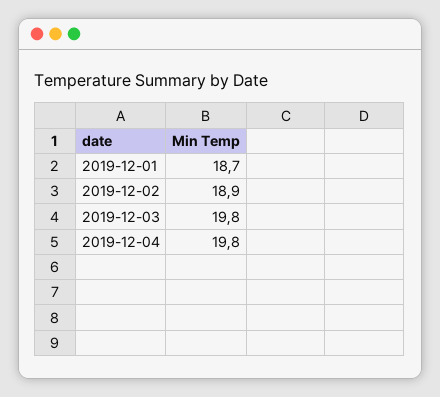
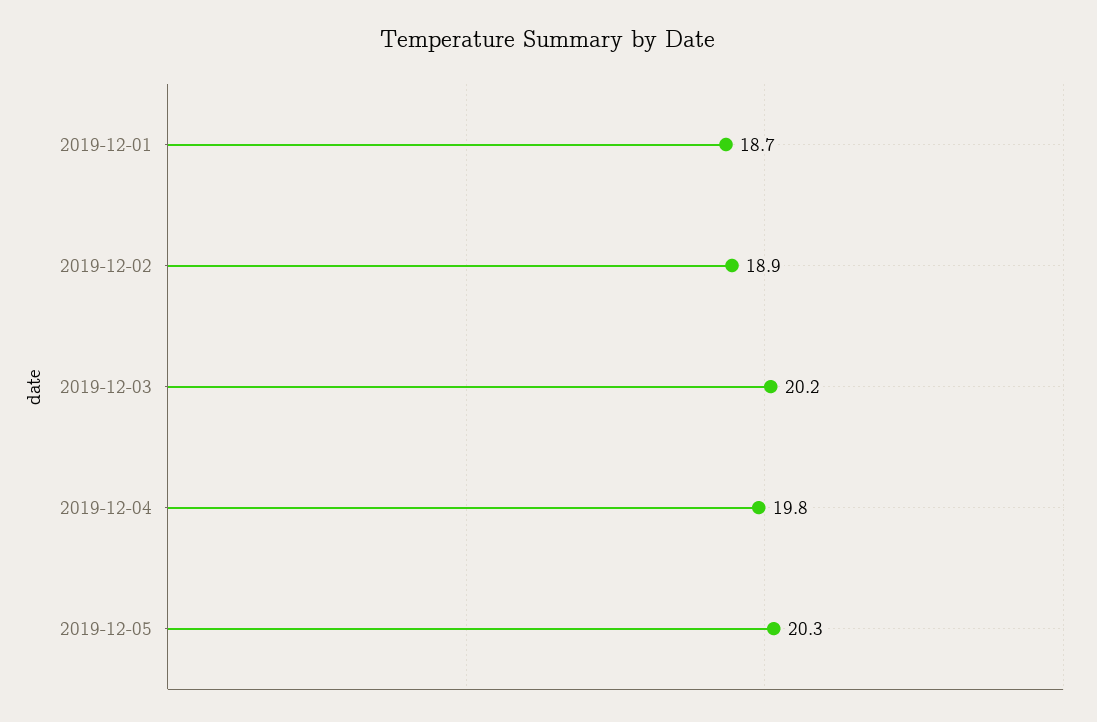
2019-12-03: 19.8 -> 20.2
2019-12-05: none -> 20.3

